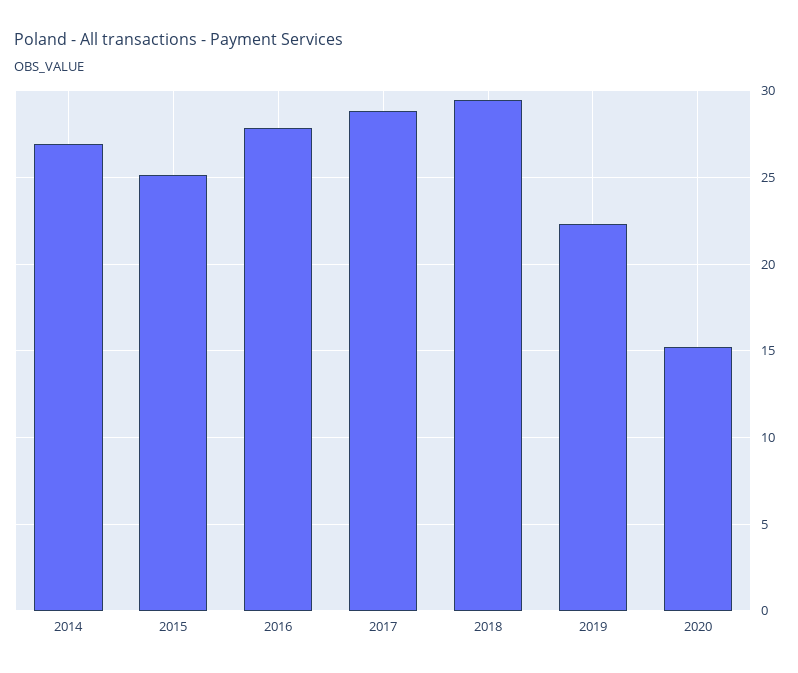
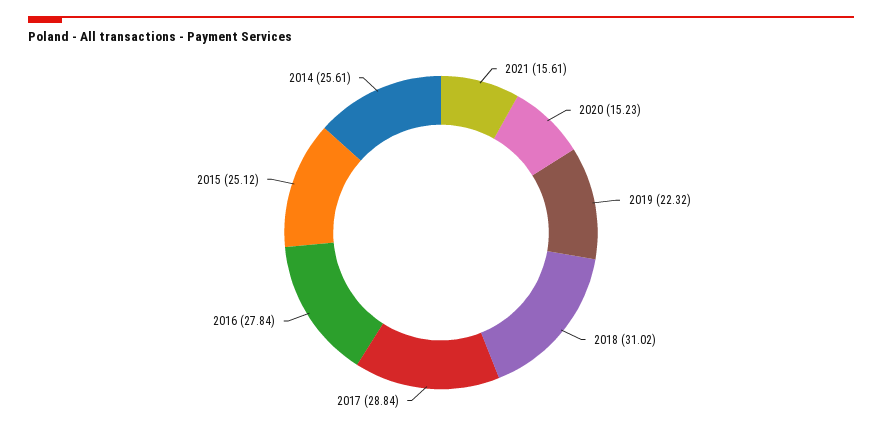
2014: 27 -> 25.61
2018: 29.5 -> 31.02
2021: none -> 15.61

